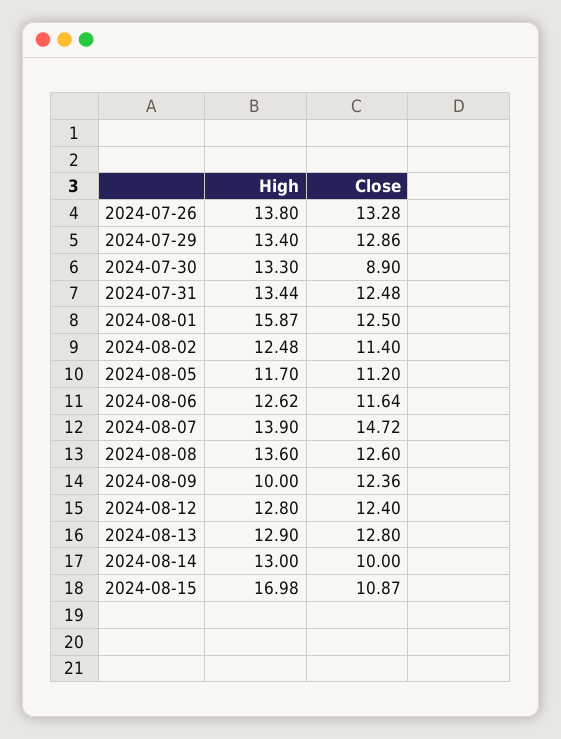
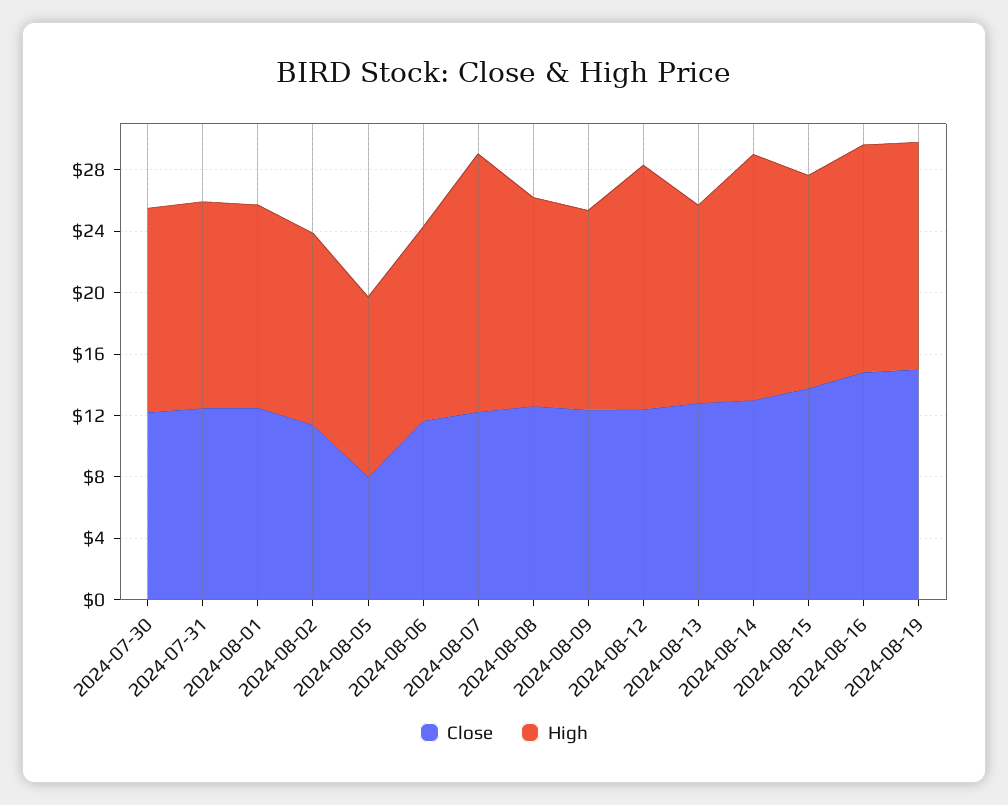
High, 2024-07-26: 13.8 -> none
Close, 2024-07-26: 13.28 -> none
High, 2024-07-29: 13.4 -> none
Close, 2024-07-29: 12.86 -> none
Close, 2024-07-30: 8.9 -> 12
High, 2024-08-01: 15.87 -> 13
Close, 2024-08-05: 11.2 -> 8
High, 2024-08-07: 13.9 -> 17
Close, 2024-08-07: 14.72 -> 12
High, 2024-08-09: 10 -> 13
High, 2024-08-12: 12.8 -> 16
High, 2024-08-14: 13 -> 16
Close, 2024-08-14: 10 -> 13
High, 2024-08-15: 16.98 -> 14
Close, 2024-08-15: 10.87 -> 14
Close, 2024-08-16: none -> 15
High, 2024-08-16: none -> 15
Close, 2024-08-19: none -> 15
High, 2024-08-19: none -> 15

